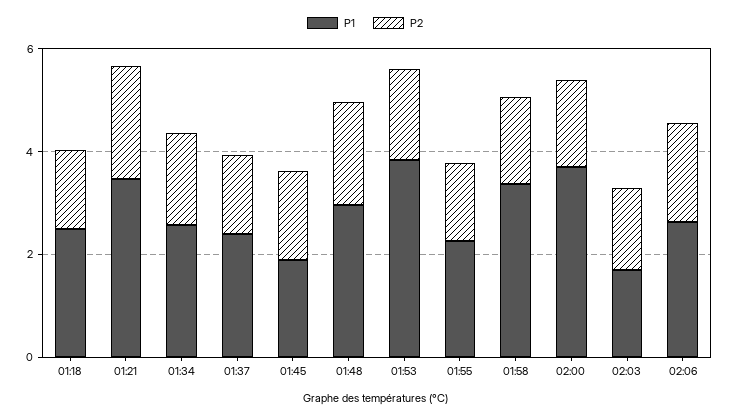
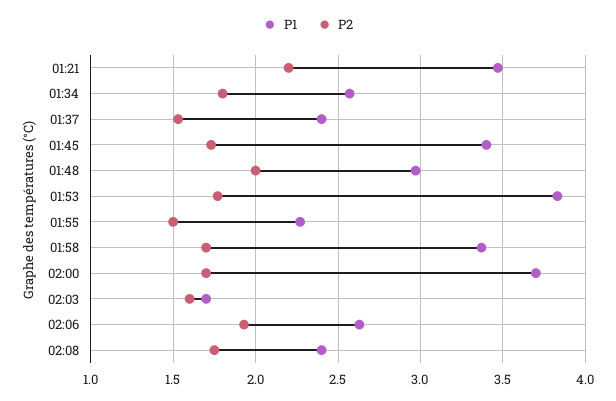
P1, 01:18: 2.5 -> none
P2, 01:18: 1.5 -> none
P1, 01:45: 2 -> 3.4
P1, 02:08: none -> 2.4
P2, 02:08: none -> 1.75

